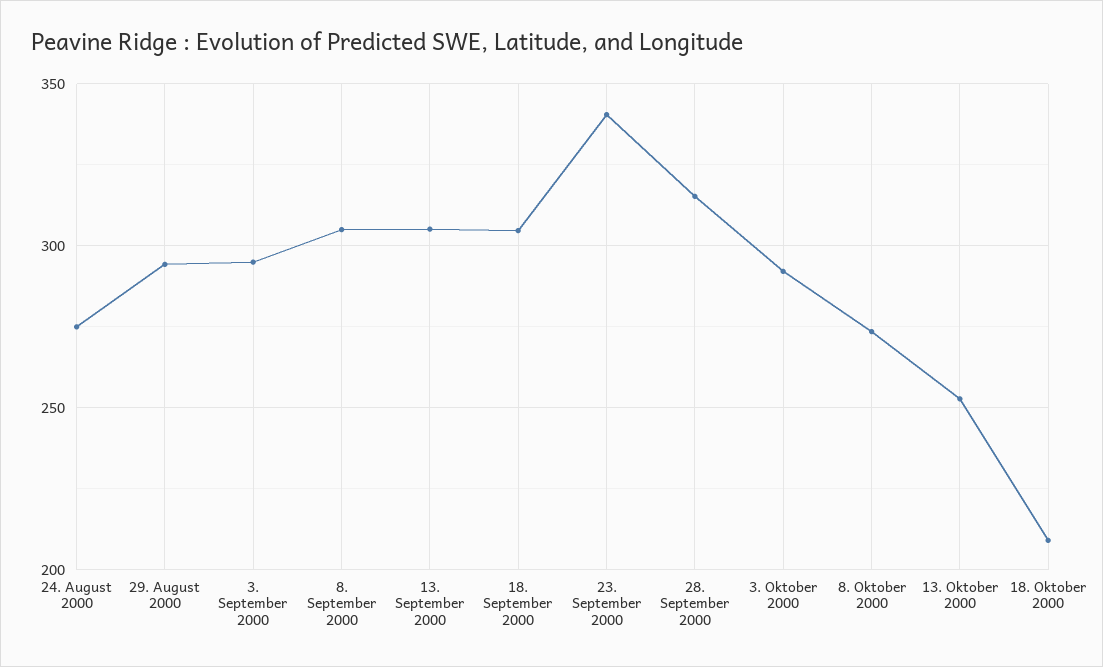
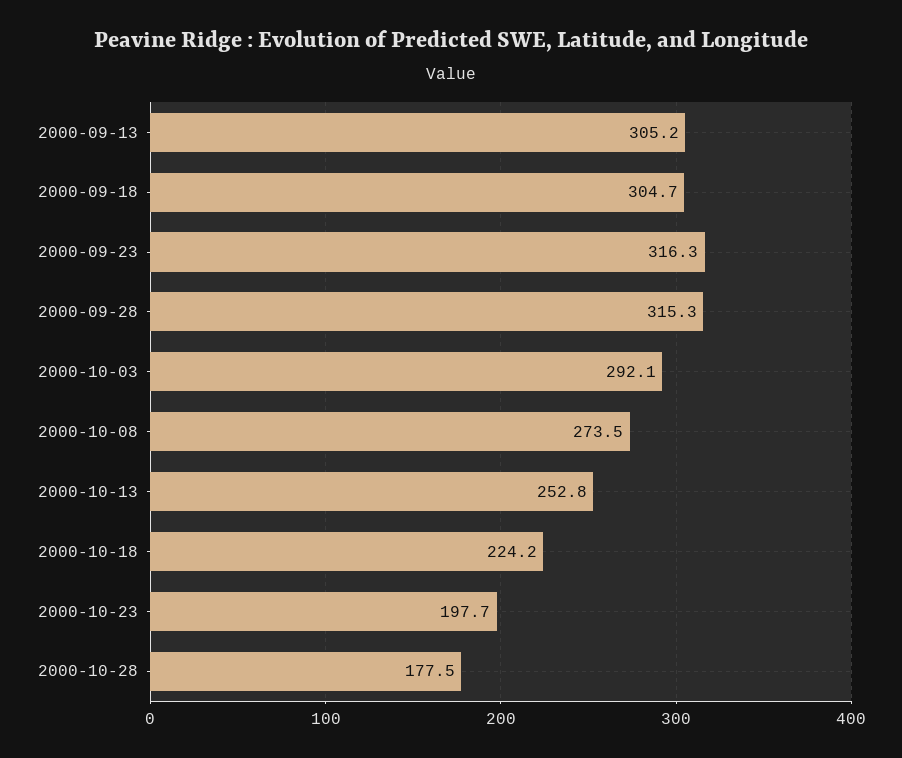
24. August 2000: 275 -> none
29. August 2000: 295 -> none
3. September 2000: 295 -> none
8. September 2000: 305 -> none
23. September 2000: 340 -> 316.3
18. Oktober 2000: 210 -> 224.2
2000-10-23: none -> 197.7
2000-10-28: none -> 177.5

